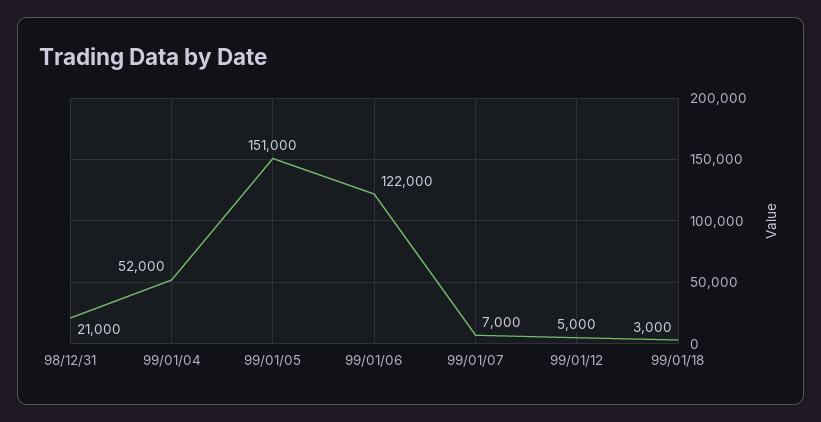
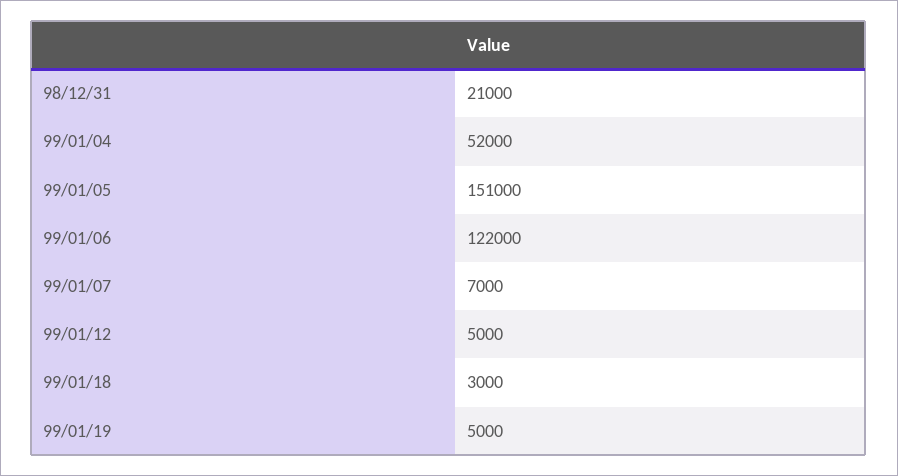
99/01/19: none -> 5000

